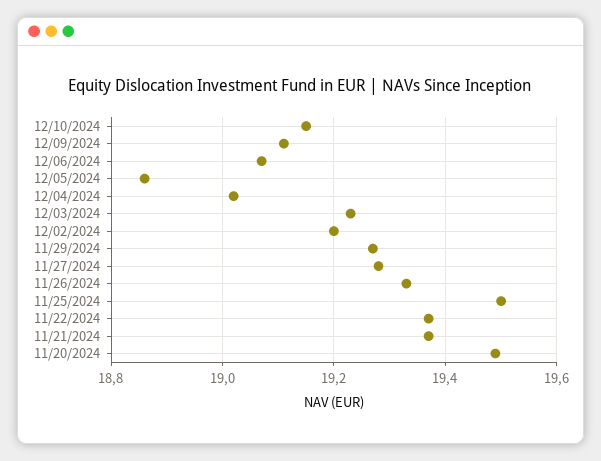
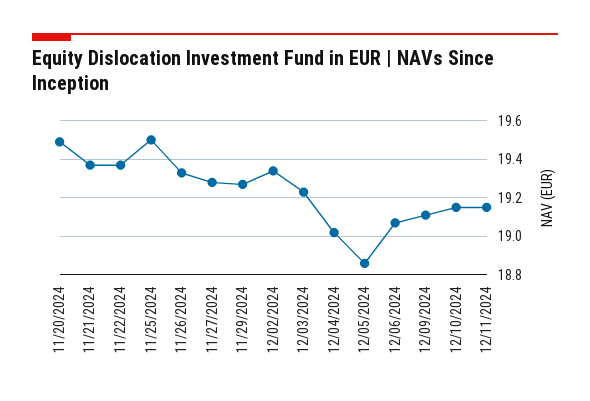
12/02/2024: 19.2 -> 19.35
12/11/2024: none -> 19.15

